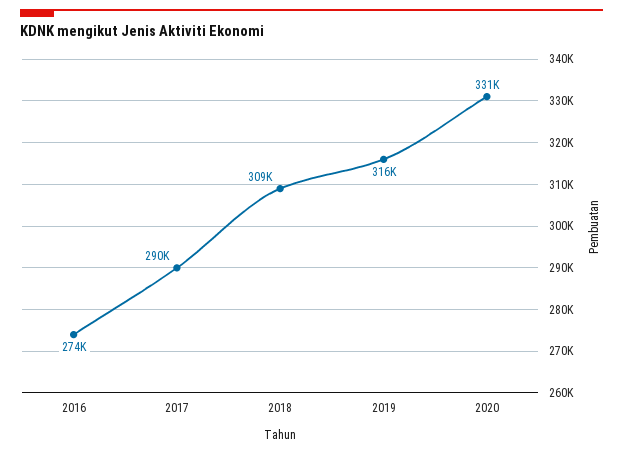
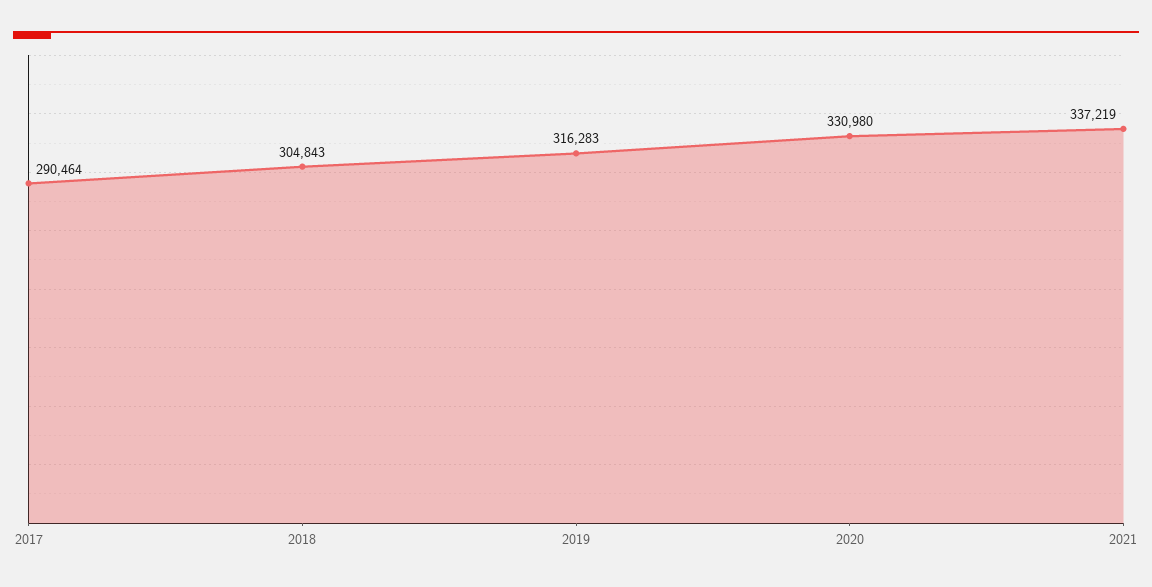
2016: 274000 -> none
2018: 309000 -> 304843
2021: none -> 337219

